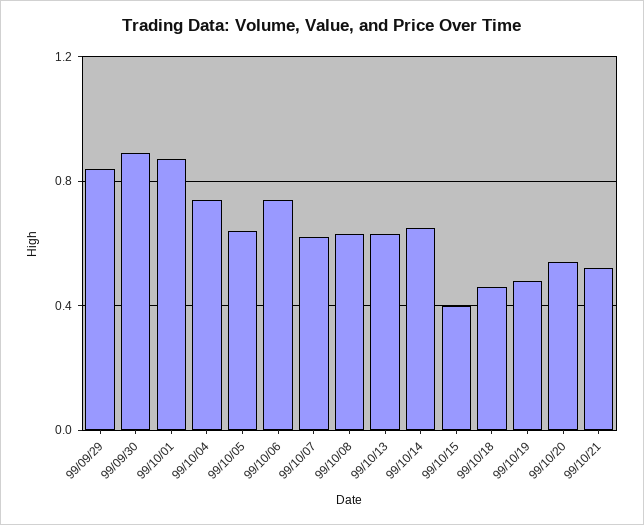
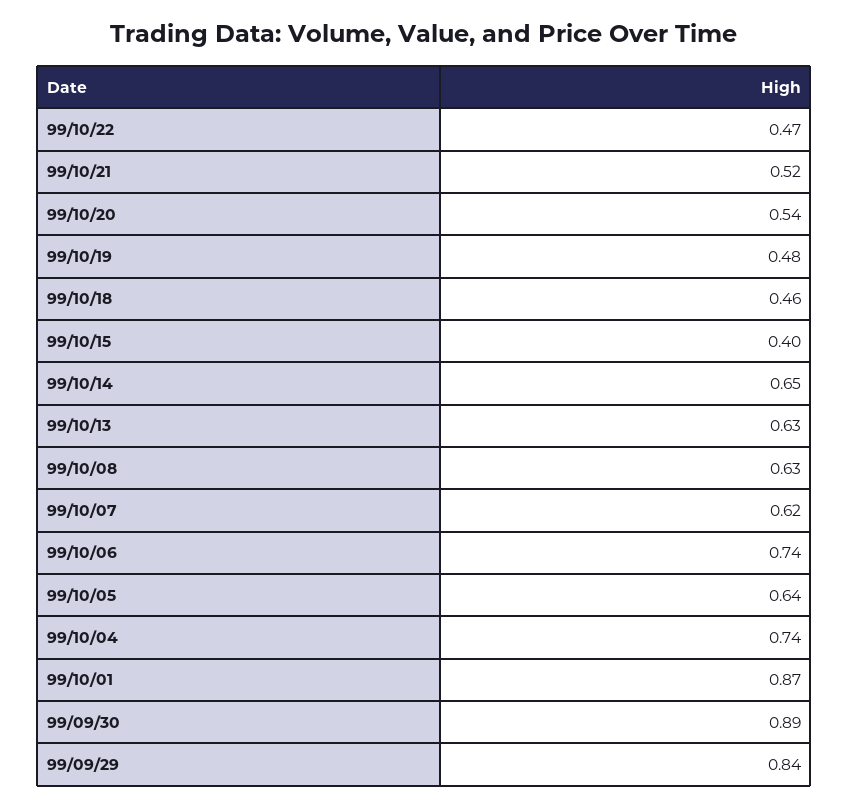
99/10/22: none -> 0.47

